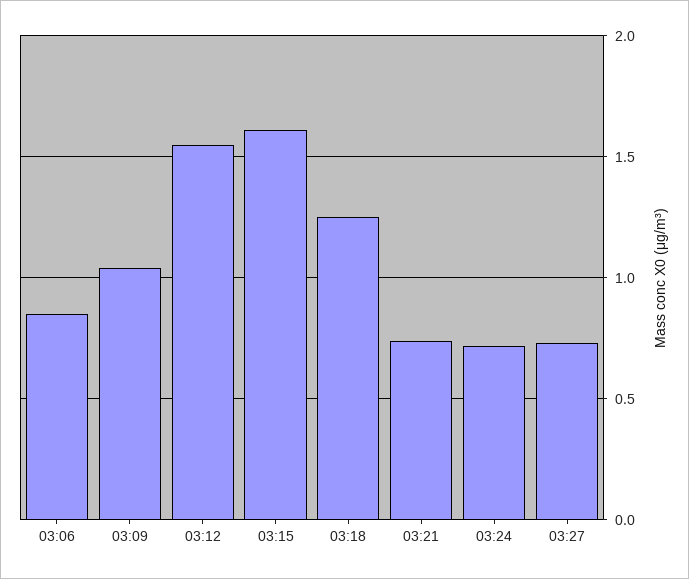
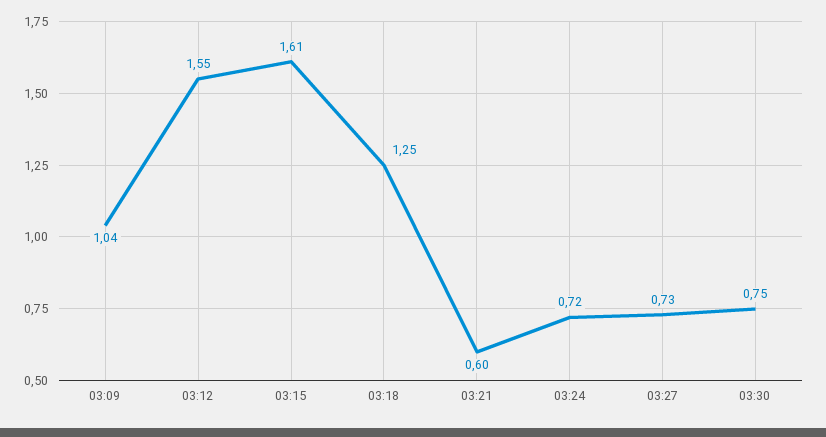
03:06: 0.85 -> none
03:21: 0.75 -> 0.6
03:30: none -> 0.75

